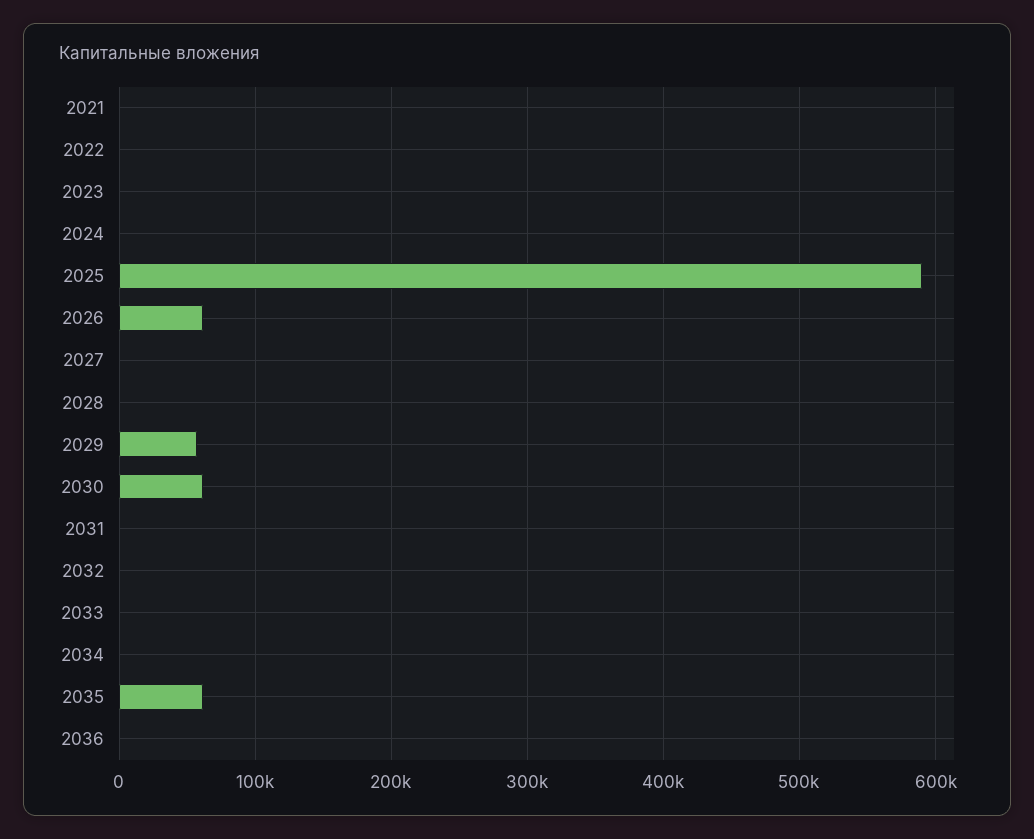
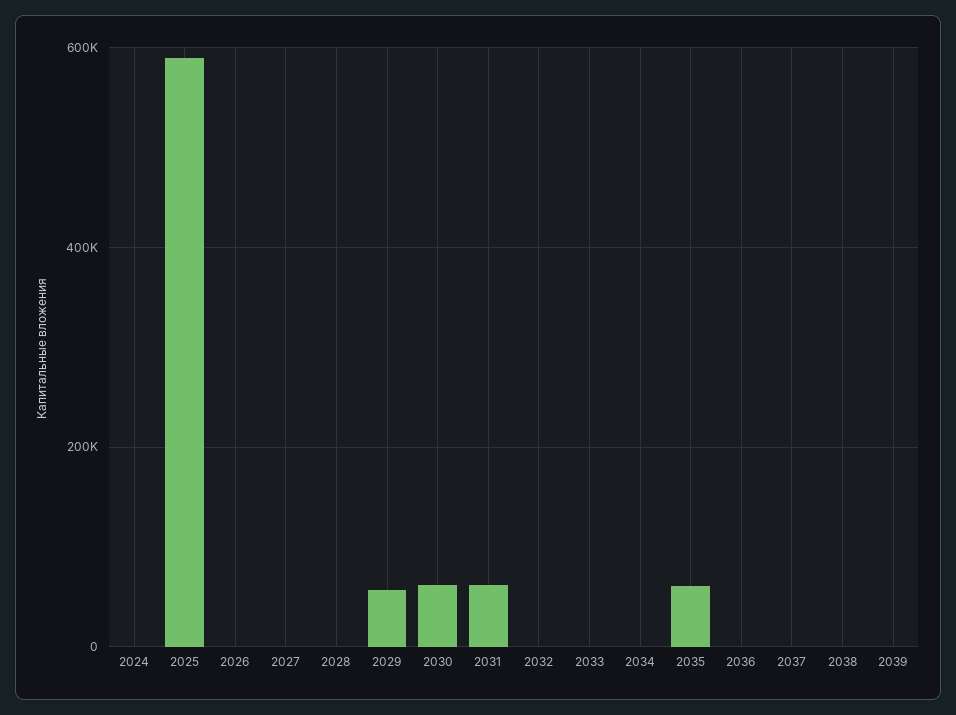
2021: 0 -> none
2022: 0 -> none
2023: 0 -> none
2026: 60000 -> 0
2031: 0 -> 60000
2037: none -> 0
2038: none -> 0
2039: none -> 0

